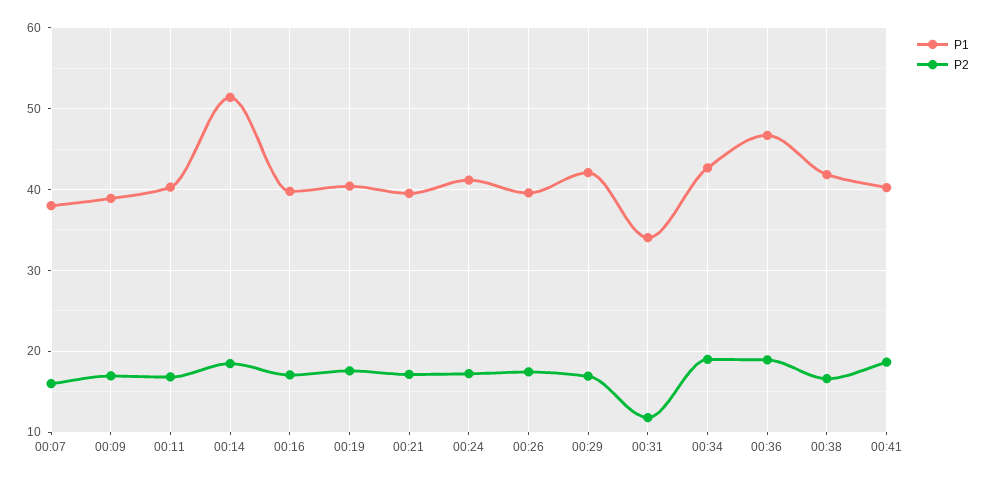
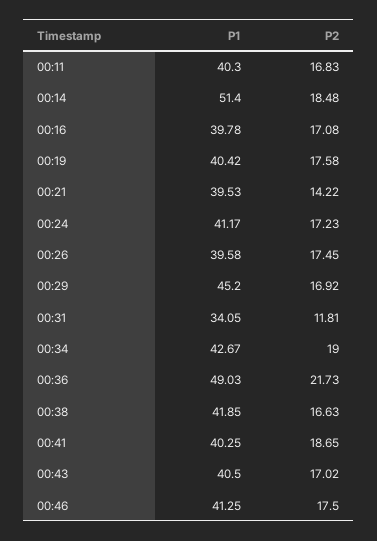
P1, 00:07: 38 -> none
P2, 00:07: 16 -> none
P1, 00:09: 39 -> none
P2, 00:09: 17 -> none
P2, 00:21: 17 -> 14.22
P1, 00:29: 42 -> 45.2
P1, 00:36: 47 -> 49.03
P2, 00:36: 19 -> 21.73
P1, 00:43: none -> 40.5
P2, 00:43: none -> 17.02
P1, 00:46: none -> 41.25
P2, 00:46: none -> 17.5

